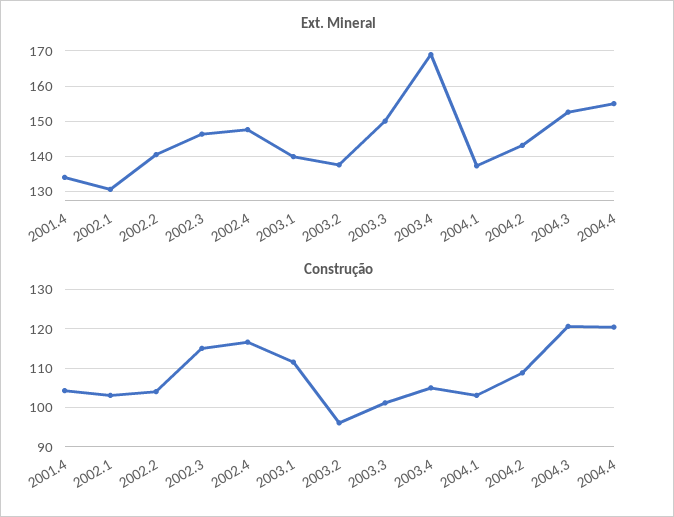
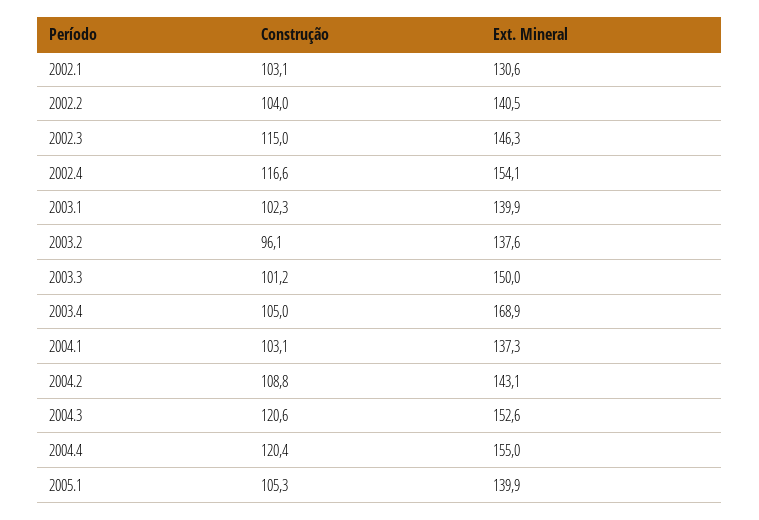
Ext. Mineral, 2001.4: 134 -> none
Ext. Mineral, 2002.4: 148 -> 154.1
Construção, 2001.4: 104 -> none
Construção, 2003.1: 112 -> 102.3
Construção, 2005.1: none -> 105.3
Ext. Mineral, 2005.1: none -> 139.9

